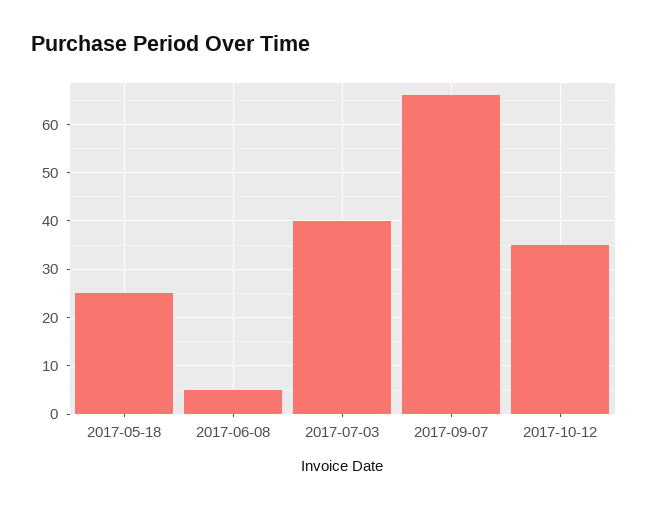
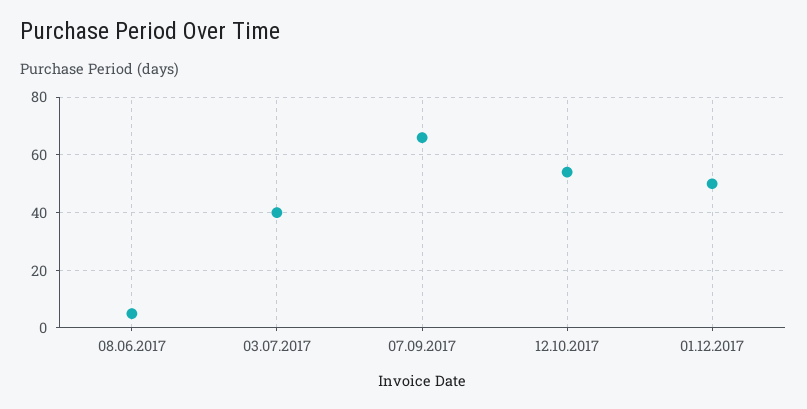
2017-05-18: 25 -> none
2017-10-12: 35 -> 55
01.12.2017: none -> 50

